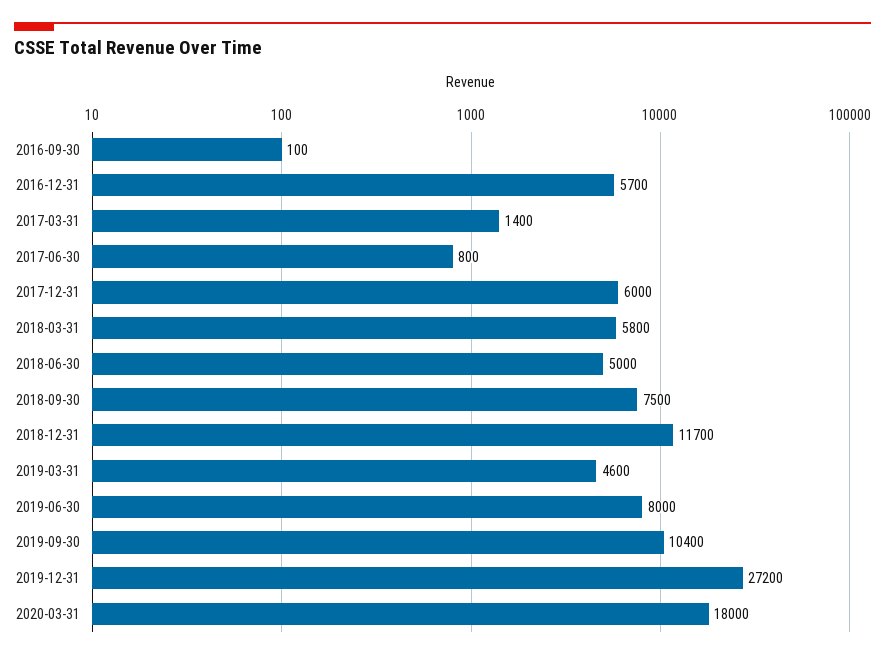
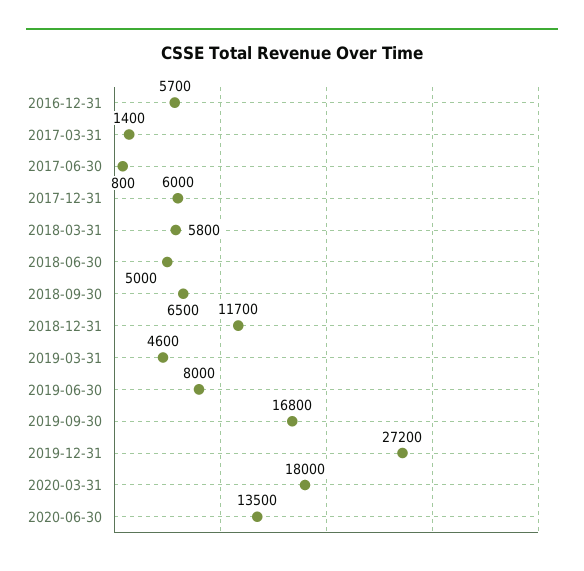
2016-09-30: 100 -> none
2018-09-30: 7500 -> 6500
2019-09-30: 10400 -> 16800
2020-06-30: none -> 13500

